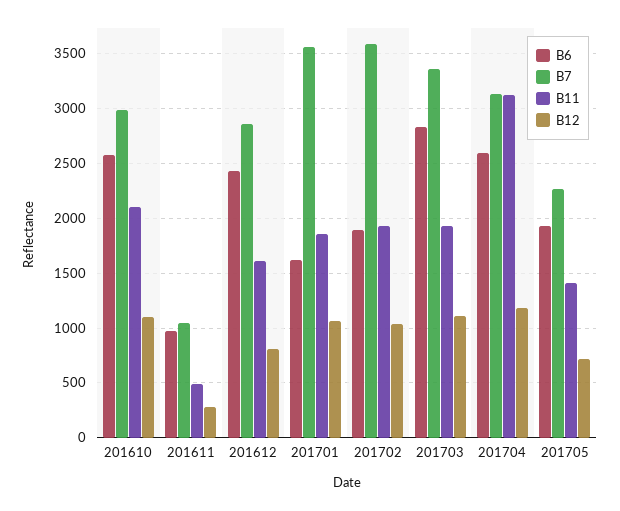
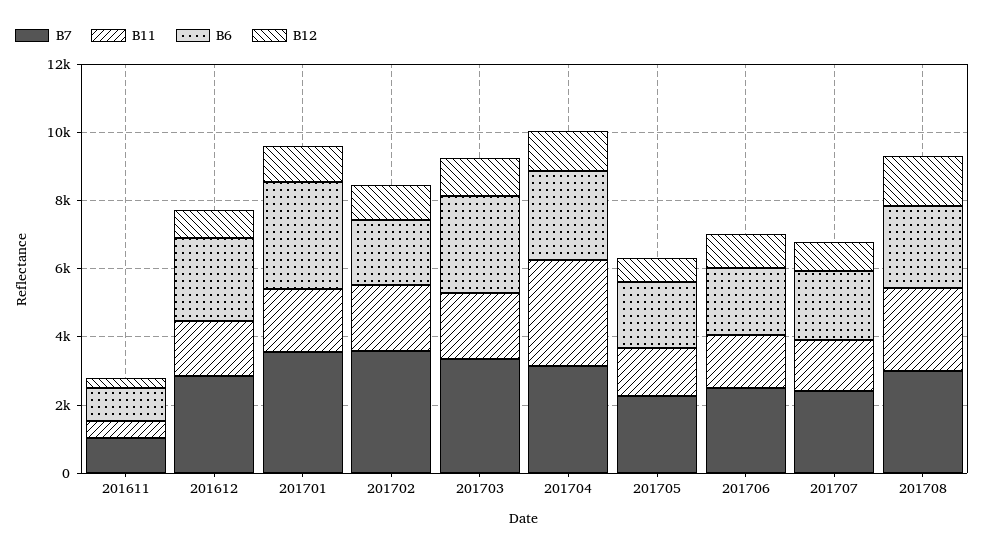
B6, 201610: 2600 -> none
B7, 201610: 3000 -> none
B11, 201610: 2100 -> none
B12, 201610: 1100 -> none
B6, 201701: 1600 -> 3000
B7, 201706: none -> 2500
B11, 201706: none -> 1500
B6, 201706: none -> 2000
B12, 201706: none -> 1000
B7, 201707: none -> 2500
B11, 201707: none -> 1500
B6, 201707: none -> 2000
B12, 201707: none -> 1000
B7, 201708: none -> 3000
B11, 201708: none -> 2500
B6, 201708: none -> 2500
B12, 201708: none -> 1500

